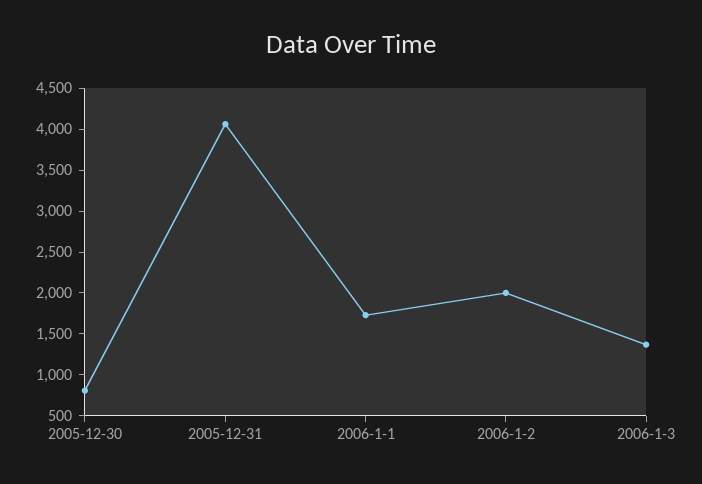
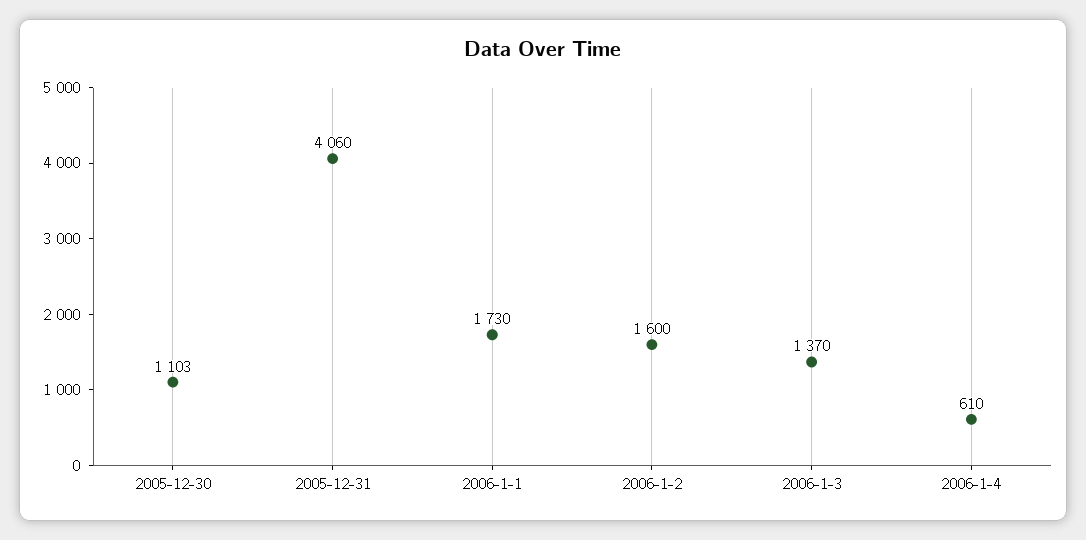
2005-12-30: 800 -> 1103
2006-1-2: 2000 -> 1600
2006-1-4: none -> 610

